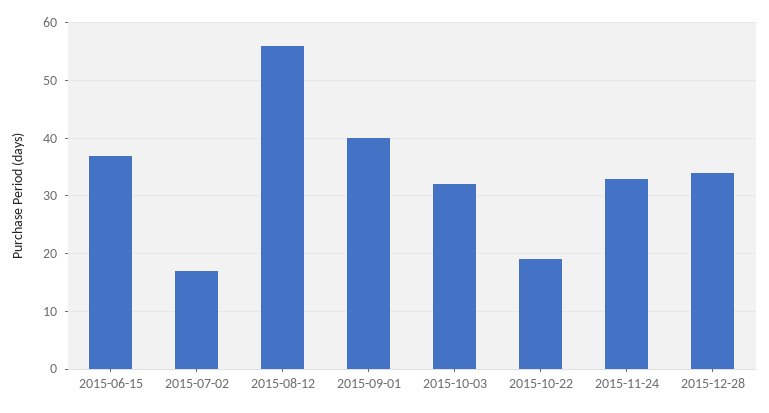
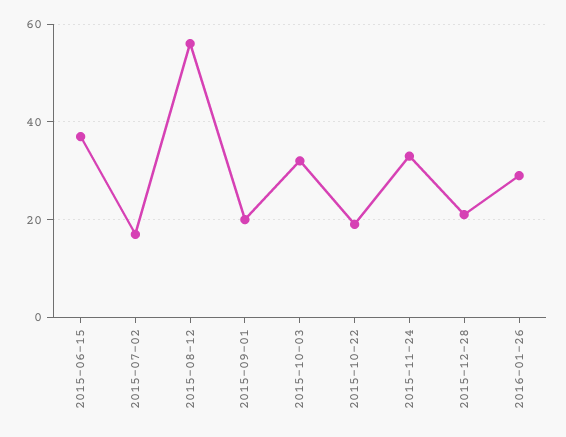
2015-09-01: 40 -> 20
2015-12-28: 35 -> 20
2016-01-26: none -> 30

